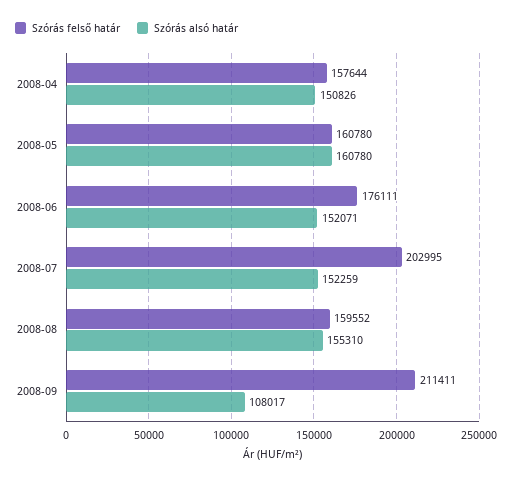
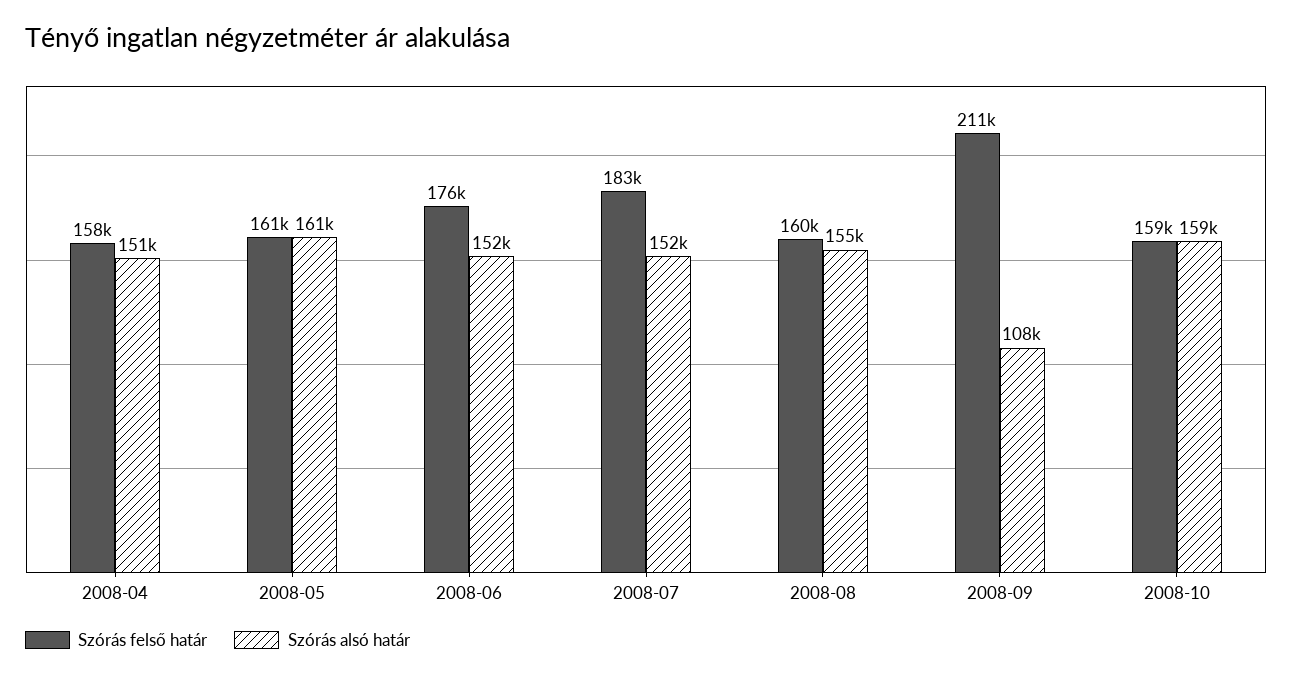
Szórás felső határ, 2008-07: 202995 -> 183000
Szórás felső határ, 2008-10: none -> 159000
Szórás alsó határ, 2008-10: none -> 159000

